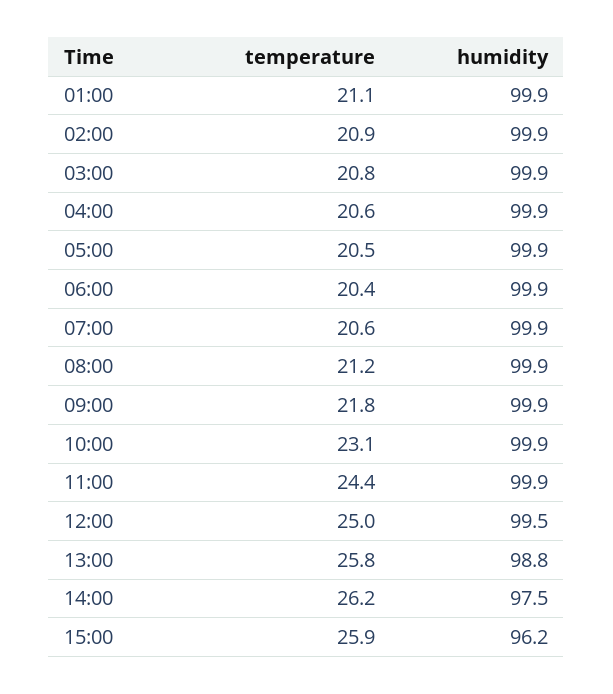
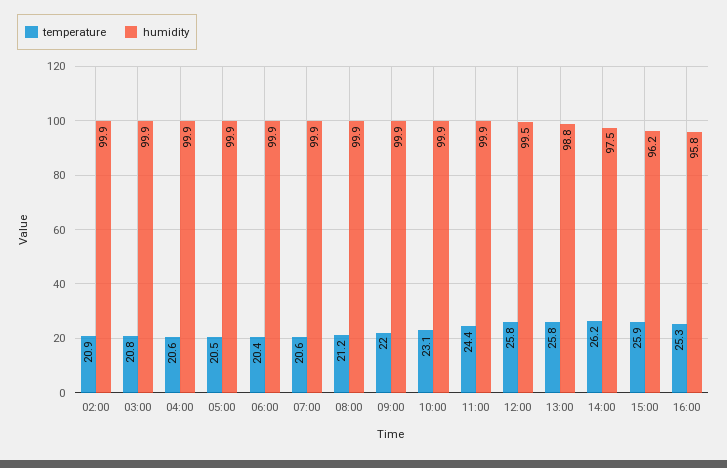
temperature, 01:00: 21.1 -> none
humidity, 01:00: 99.9 -> none
temperature, 09:00: 21.8 -> 22
temperature, 12:00: 25 -> 25.8
temperature, 16:00: none -> 25.3
humidity, 16:00: none -> 95.8

